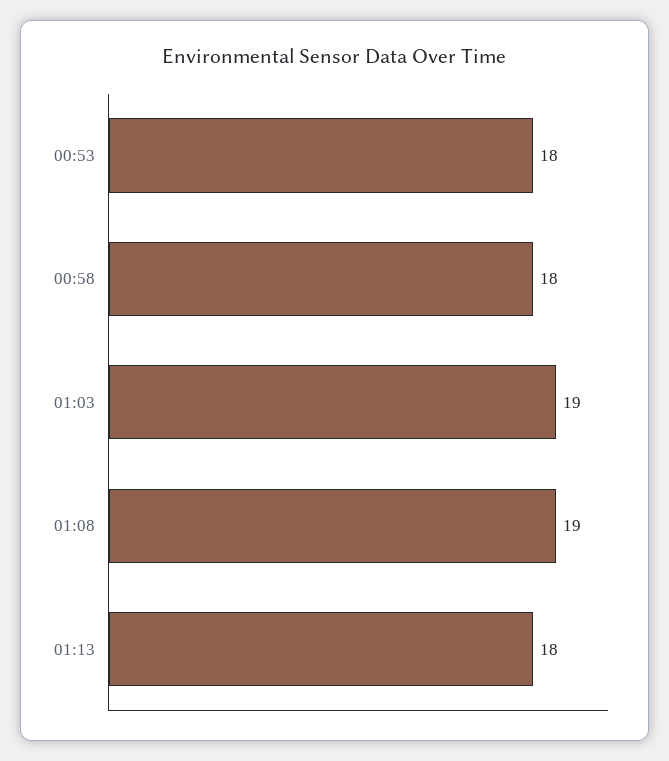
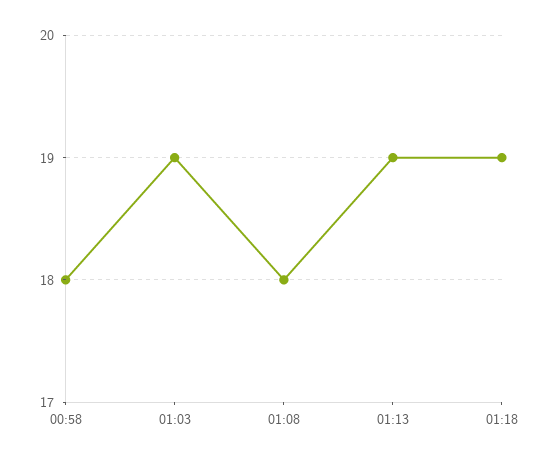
00:53: 18 -> none
01:08: 19 -> 18
01:13: 18 -> 19
01:18: none -> 19

